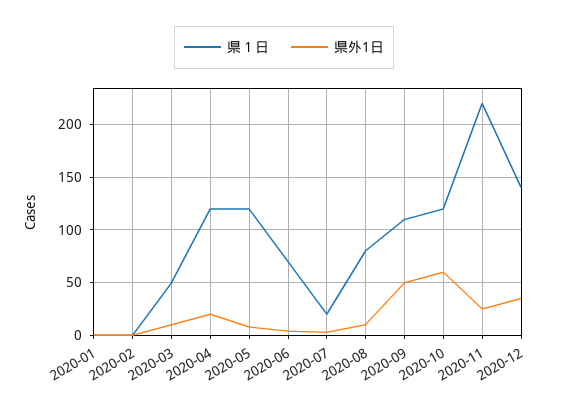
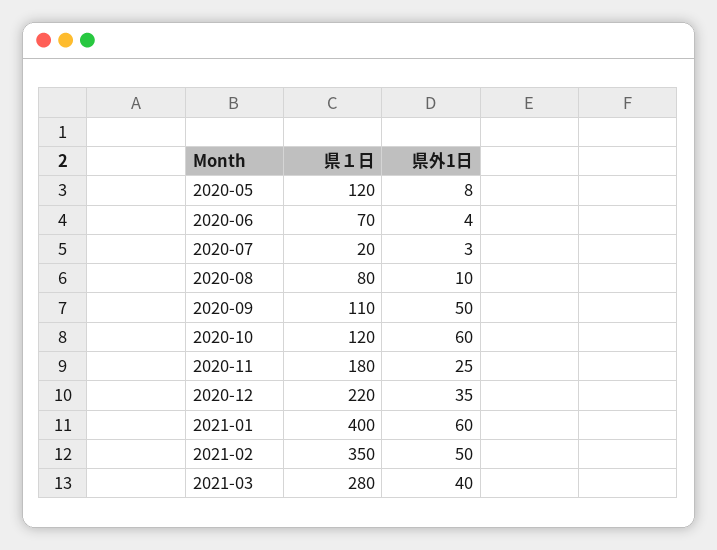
県１日, 2020-01: 0 -> none
県外1日, 2020-01: 0 -> none
県１日, 2020-02: 0 -> none
県外1日, 2020-02: 0 -> none
県１日, 2020-03: 50 -> none
県外1日, 2020-03: 10 -> none
県１日, 2020-04: 120 -> none
県外1日, 2020-04: 20 -> none
県１日, 2020-11: 220 -> 180
県１日, 2020-12: 140 -> 220
県１日, 2021-01: none -> 400
県外1日, 2021-01: none -> 60
県１日, 2021-02: none -> 350
県外1日, 2021-02: none -> 50
県１日, 2021-03: none -> 280
県外1日, 2021-03: none -> 40

